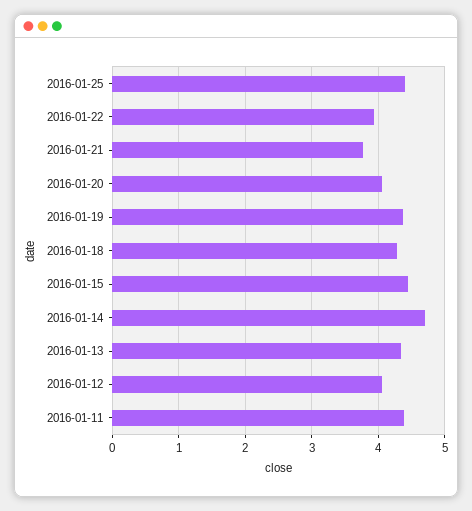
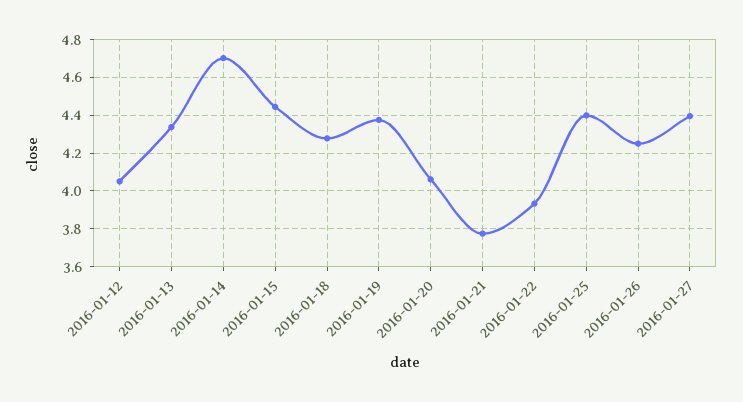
2016-01-11: 4.4 -> none
2016-01-26: none -> 4.25
2016-01-27: none -> 4.4

